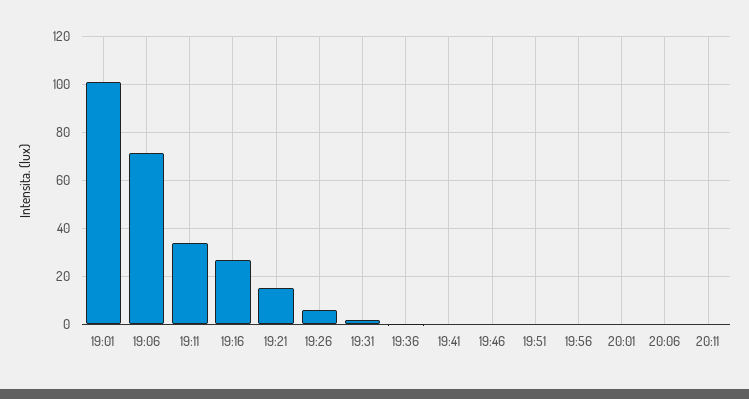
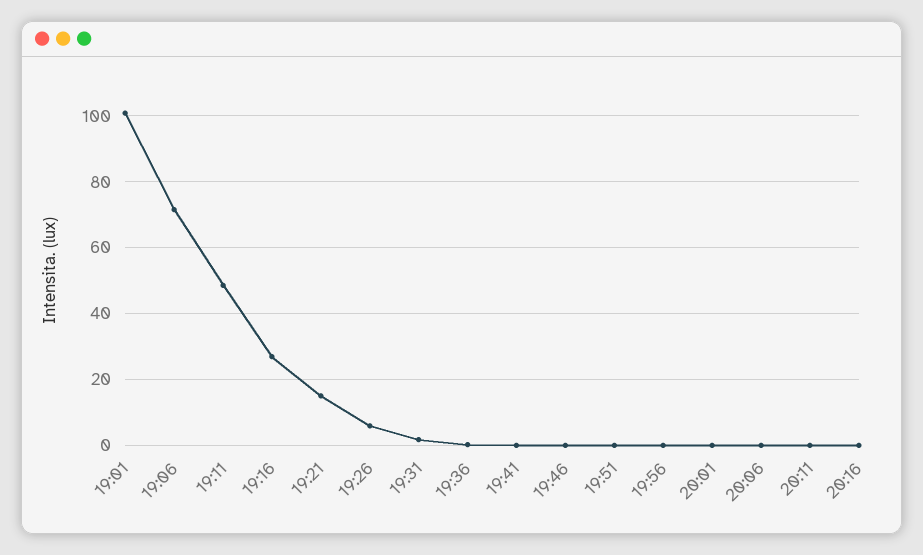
19:11: 35 -> 48
20:16: none -> 0

